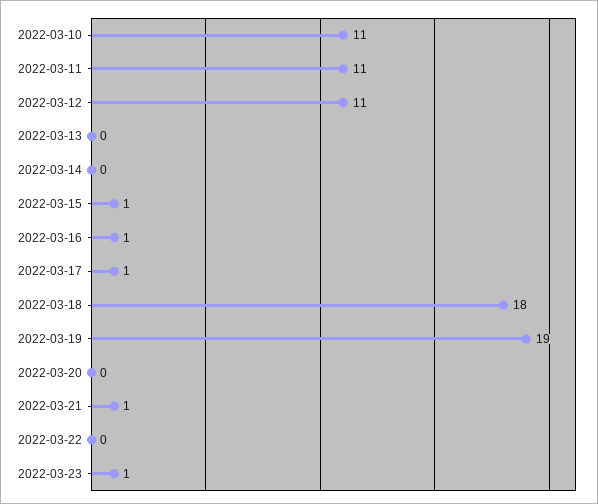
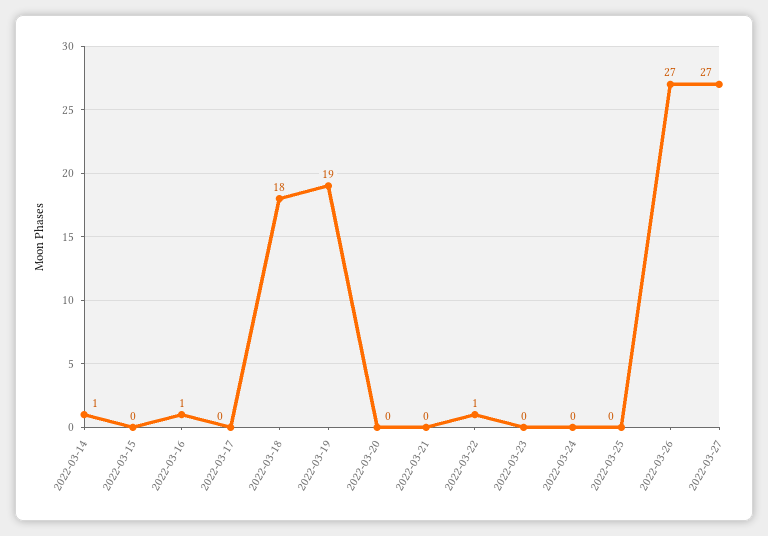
2022-03-10: 11 -> none
2022-03-11: 11 -> none
2022-03-12: 11 -> none
2022-03-13: 0 -> none
2022-03-14: 0 -> 1
2022-03-15: 1 -> 0
2022-03-17: 1 -> 0
2022-03-21: 1 -> 0
2022-03-22: 0 -> 1
2022-03-23: 1 -> 0
2022-03-24: none -> 0
2022-03-25: none -> 0
2022-03-26: none -> 27
2022-03-27: none -> 27

